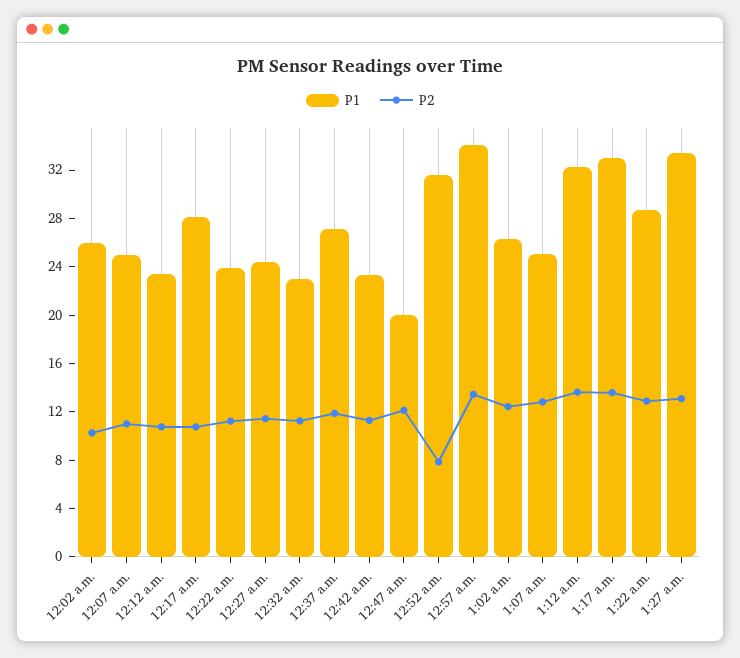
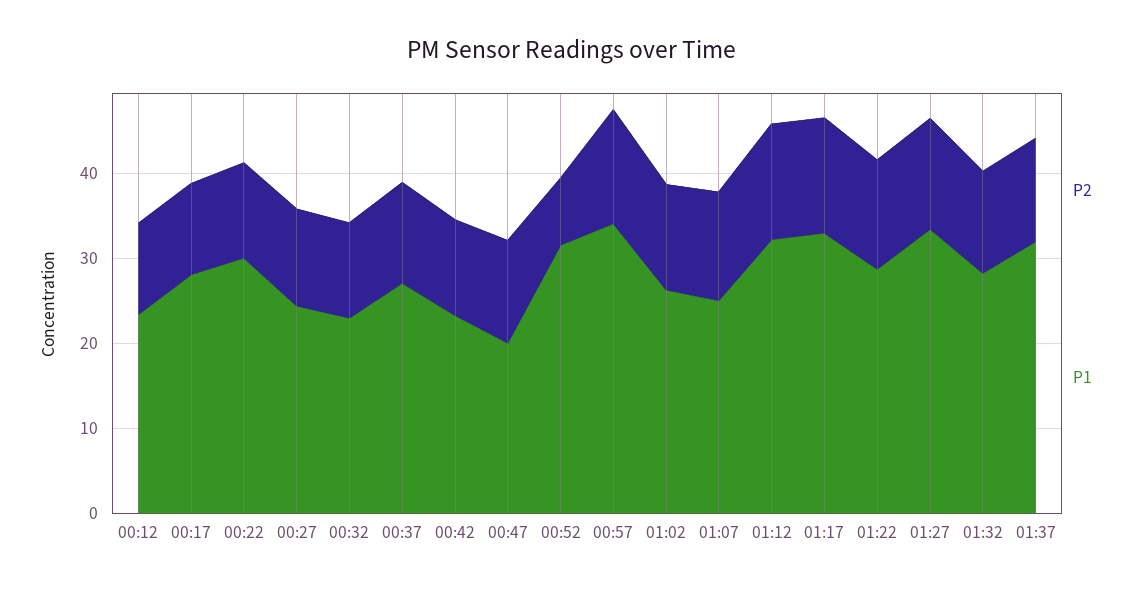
P1, 12:02 a.m.: 26 -> none
P2, 12:02 a.m.: 10 -> none
P1, 12:07 a.m.: 25 -> none
P2, 12:07 a.m.: 11 -> none
P1, 12:22 a.m.: 24 -> 30
P2, 01:32: none -> 12
P1, 01:32: none -> 28
P2, 01:37: none -> 12
P1, 01:37: none -> 32

